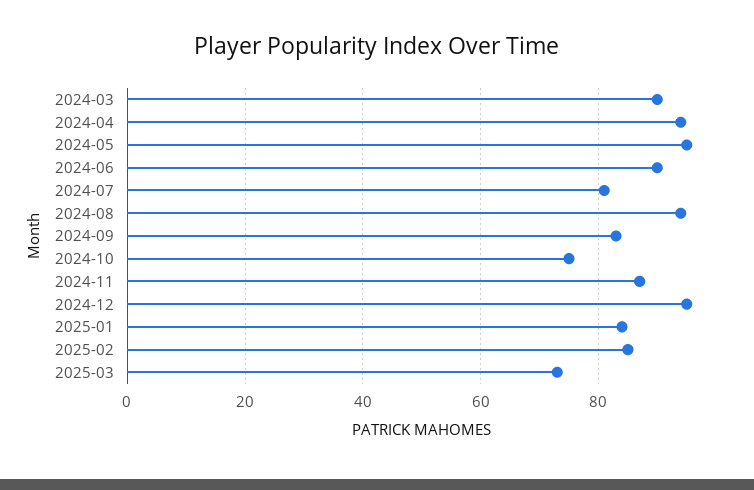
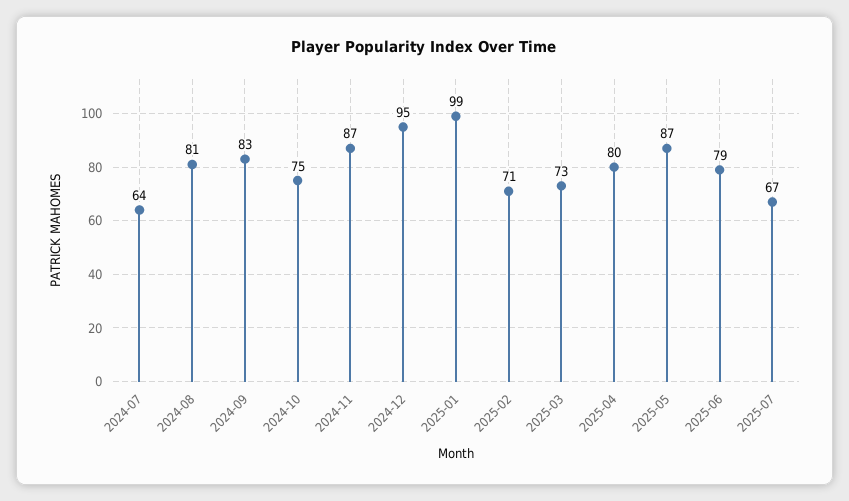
2024-03: 90 -> none
2024-04: 95 -> none
2024-05: 95 -> none
2024-06: 90 -> none
2024-07: 80 -> 64
2024-08: 95 -> 81
2025-01: 85 -> 99
2025-02: 85 -> 71
2025-04: none -> 80
2025-05: none -> 87
2025-06: none -> 79
2025-07: none -> 67

